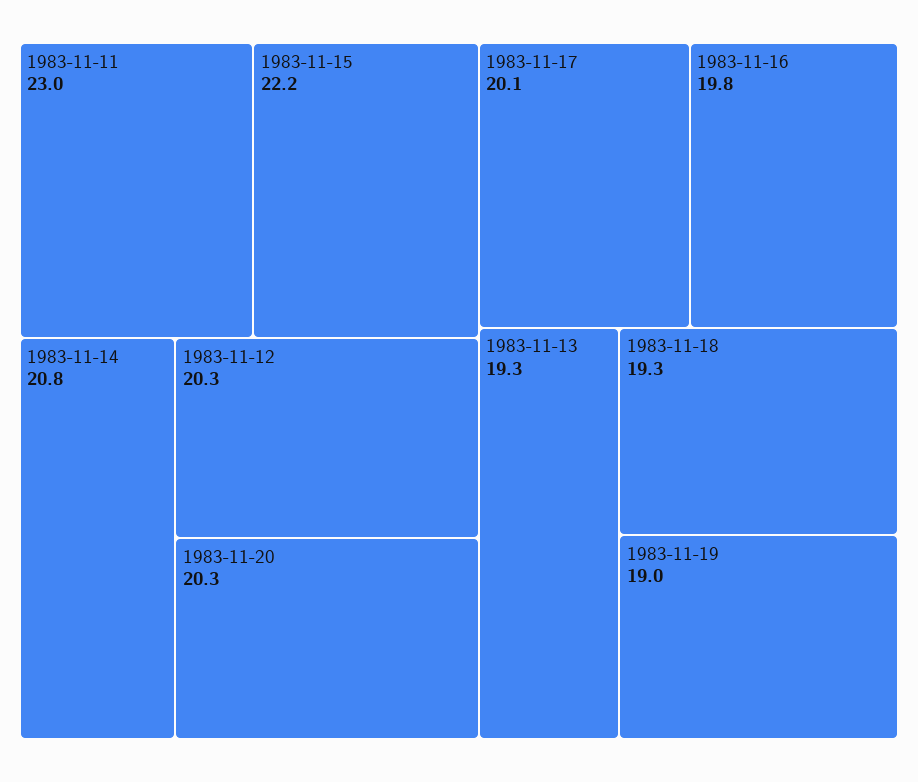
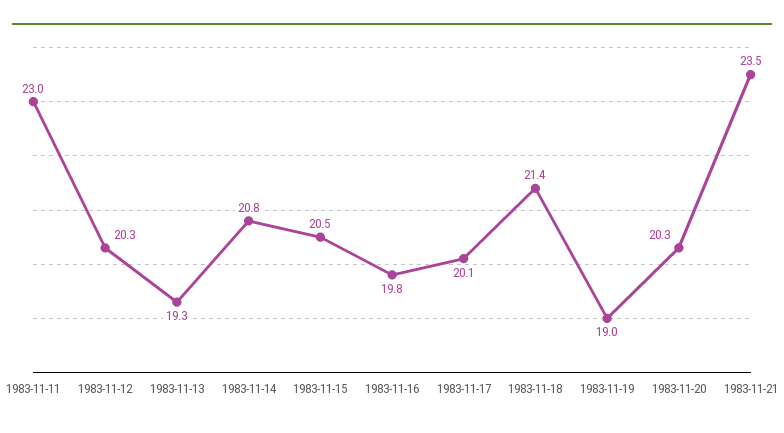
1983-11-15: 22.2 -> 20.5
1983-11-18: 19.3 -> 21.4
1983-11-21: none -> 23.5

